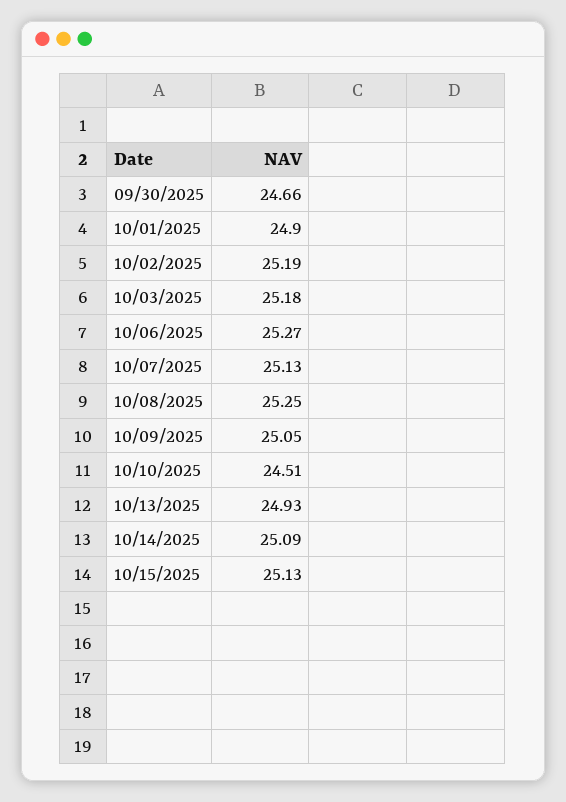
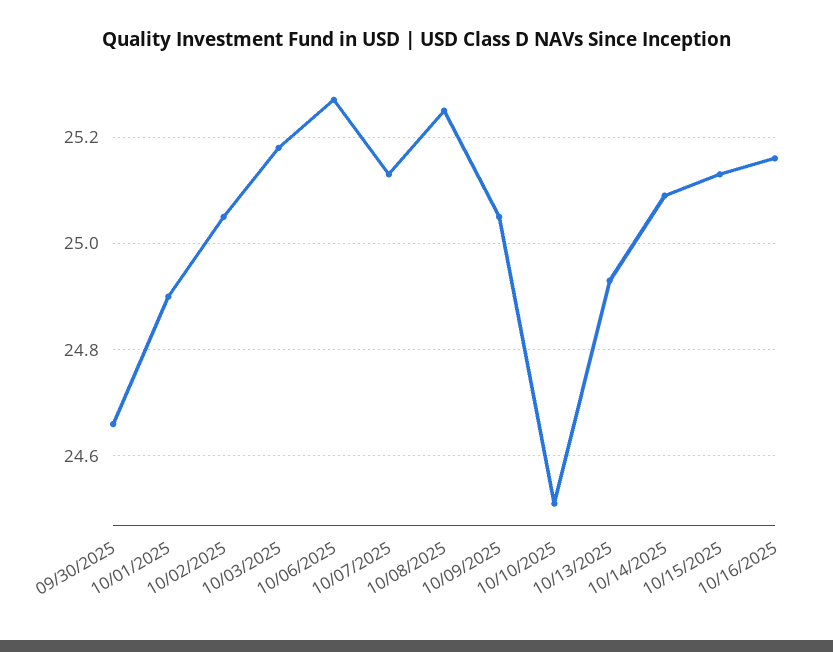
10/02/2025: 25.19 -> 25.05
10/16/2025: none -> 25.15

